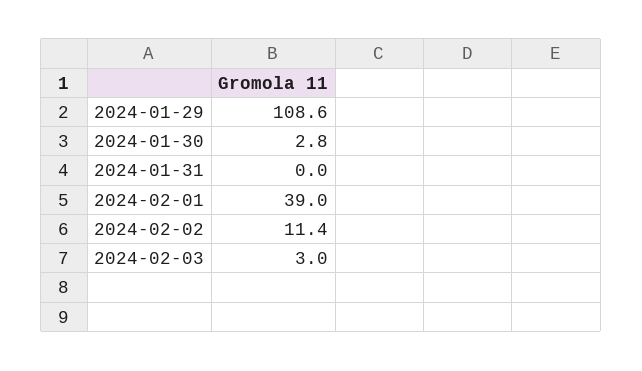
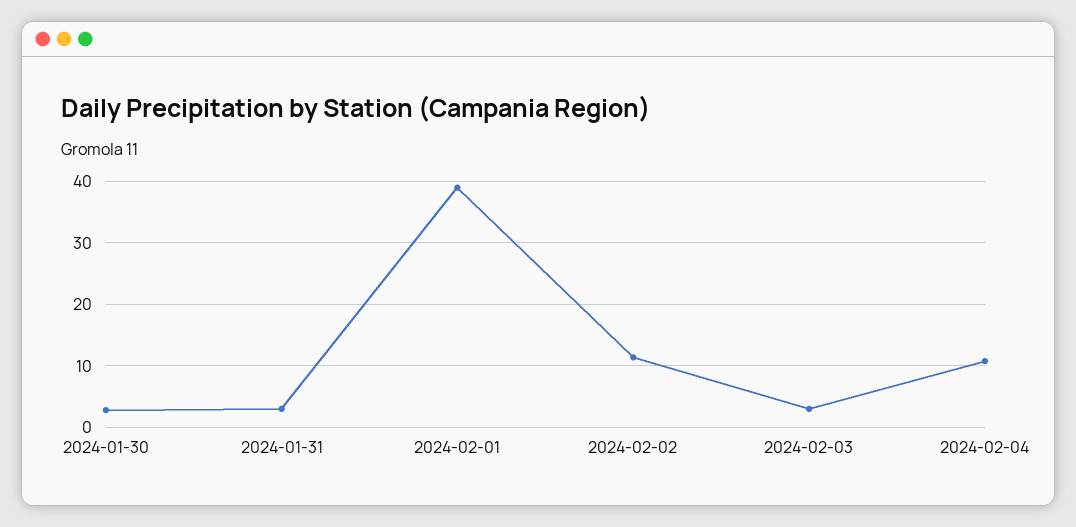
2024-01-29: 108.6 -> none
2024-01-31: 0 -> 3
2024-02-04: none -> 11

